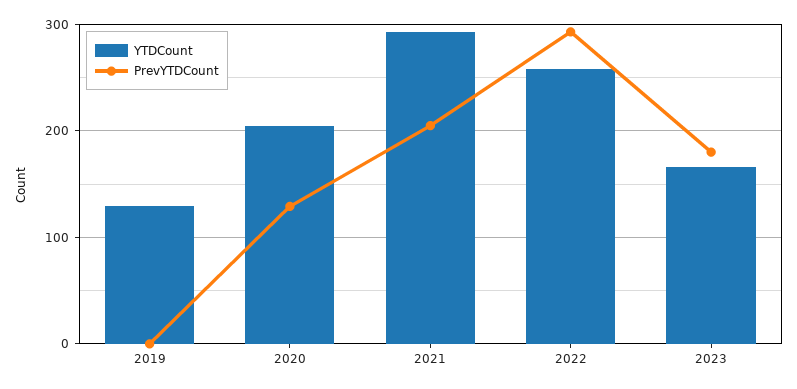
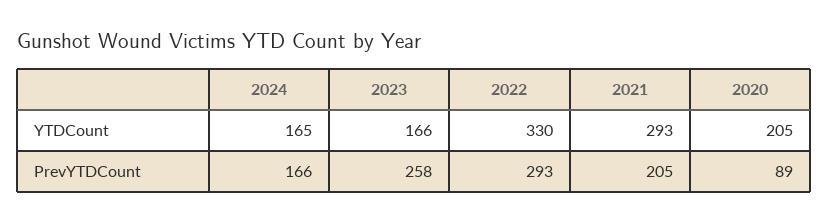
YTDCount, 2019: 130 -> none
PrevYTDCount, 2019: 0 -> none
PrevYTDCount, 2020: 130 -> 89
YTDCount, 2022: 260 -> 330
PrevYTDCount, 2023: 180 -> 258
YTDCount, 2024: none -> 165
PrevYTDCount, 2024: none -> 166

